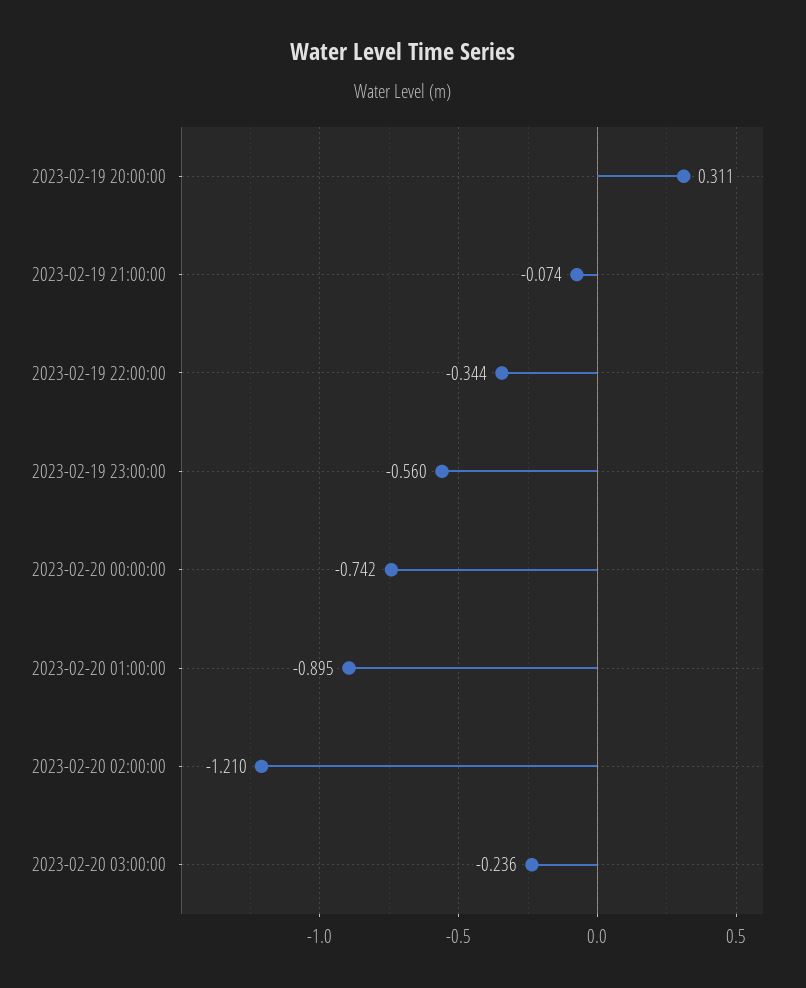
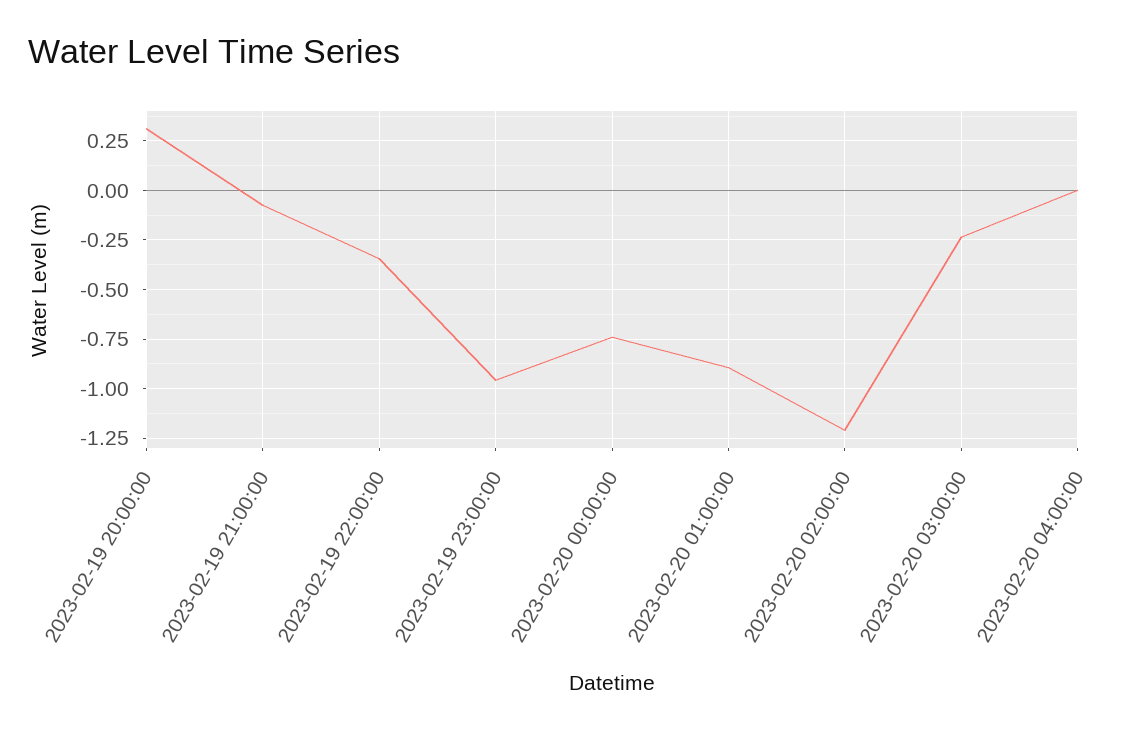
2023-02-19 23:00:00: -0.56 -> -0.95
2023-02-20 04:00:00: none -> 0

